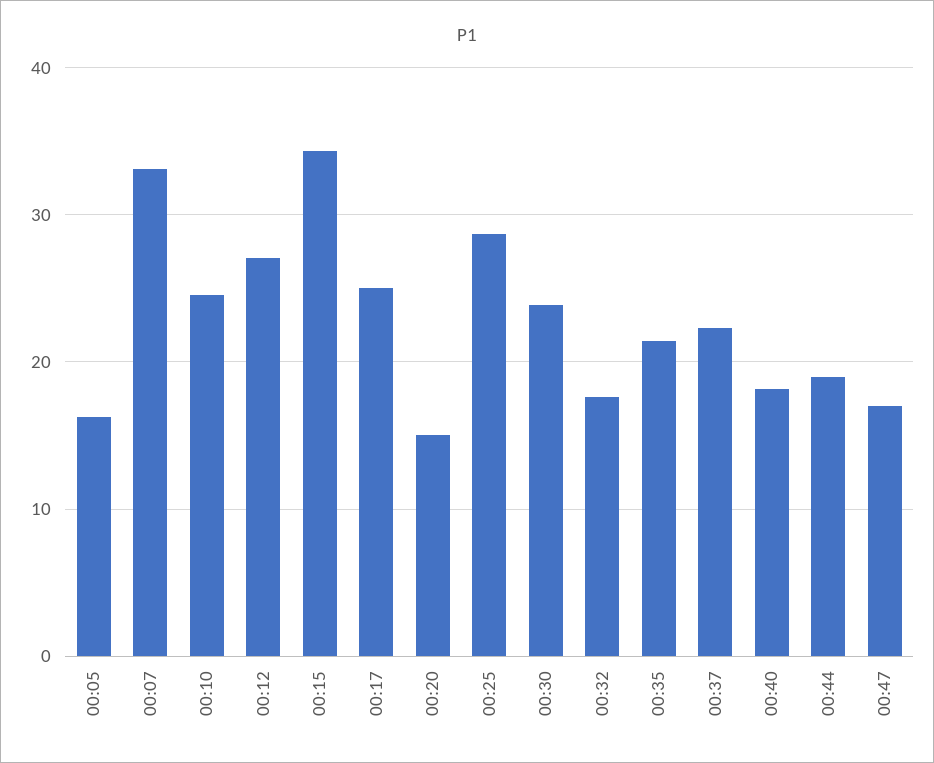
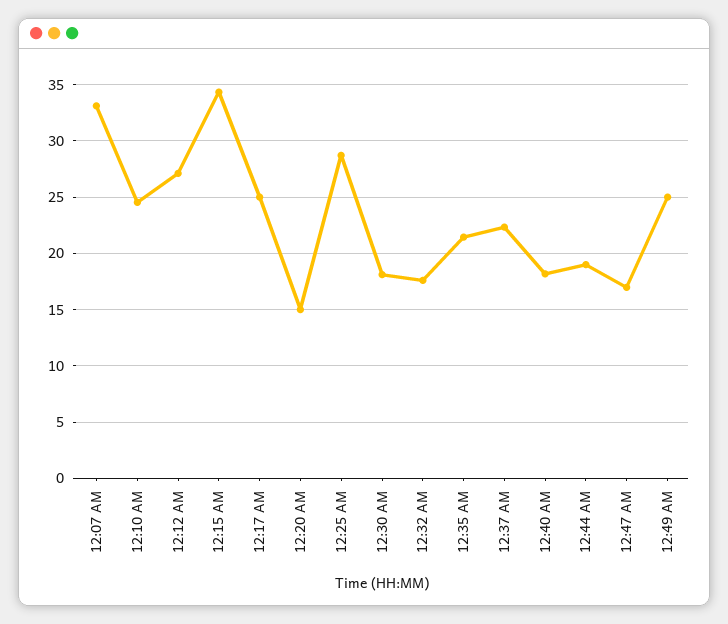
00:05: 16 -> none
00:30: 24 -> 18
12:49 AM: none -> 25

